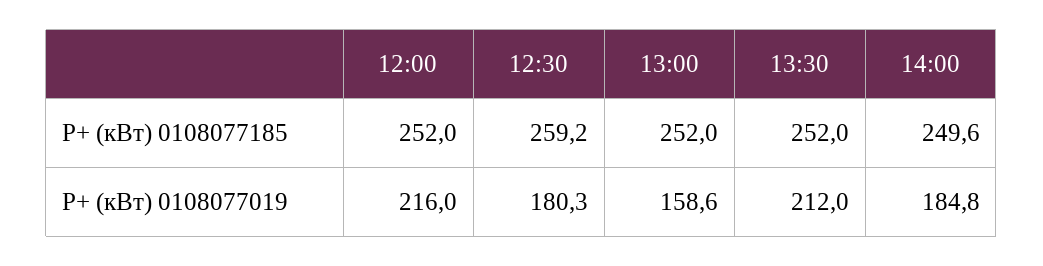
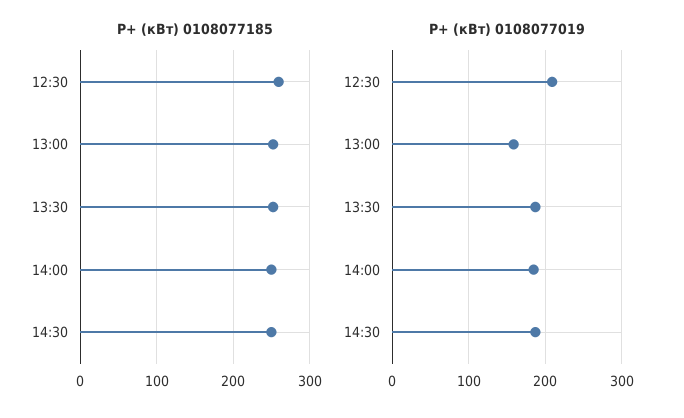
P+ (кВт) 0108077185, 12:00: 252 -> none
P+ (кВт) 0108077019, 12:00: 216 -> none
P+ (кВт) 0108077019, 12:30: 180.3 -> 210
P+ (кВт) 0108077019, 13:30: 212 -> 190
P+ (кВт) 0108077185, 14:30: none -> 250
P+ (кВт) 0108077019, 14:30: none -> 190

